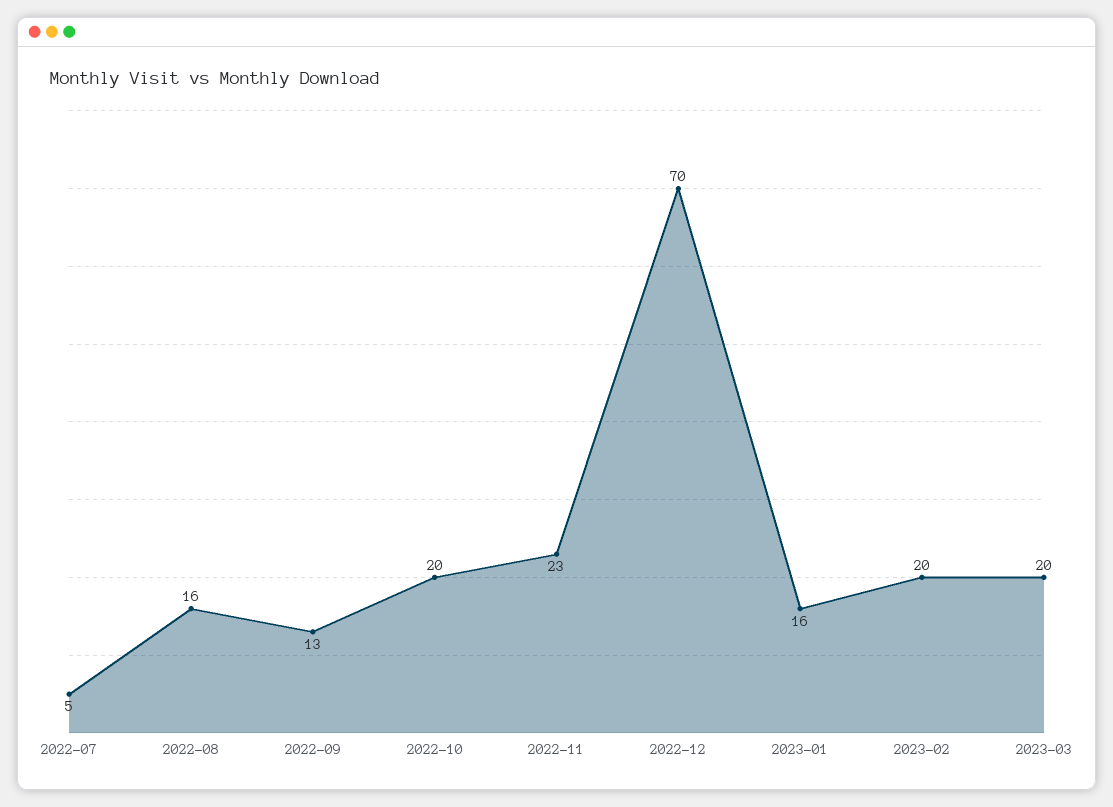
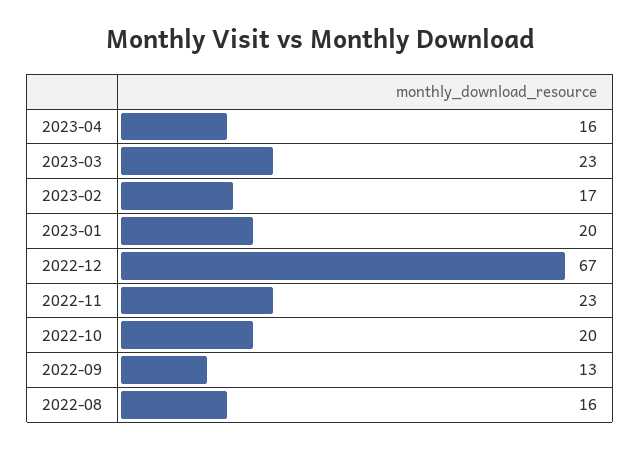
2022-07: 5 -> none
2022-12: 70 -> 67
2023-01: 16 -> 20
2023-02: 20 -> 17
2023-03: 20 -> 23
2023-04: none -> 16

